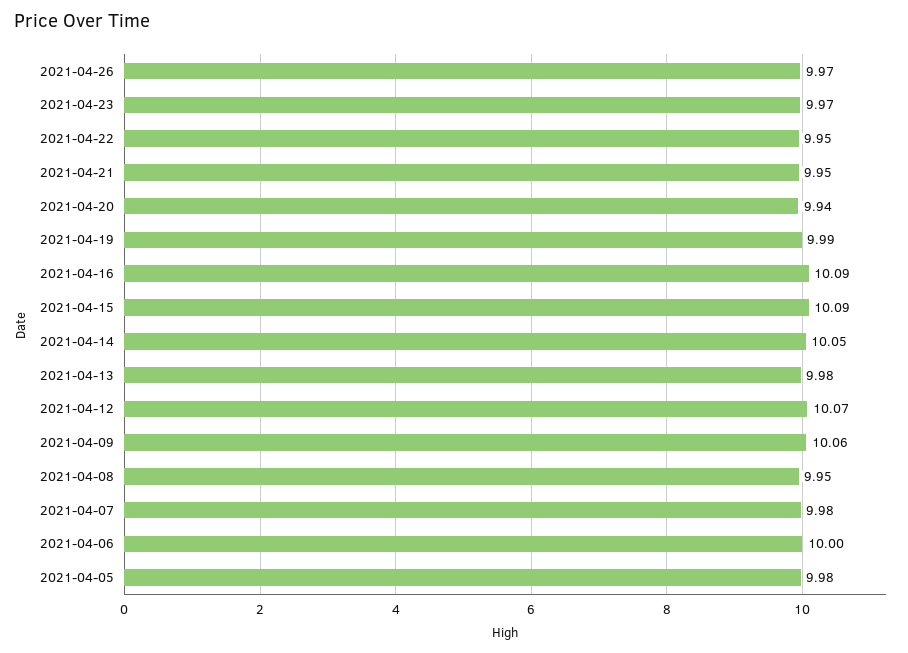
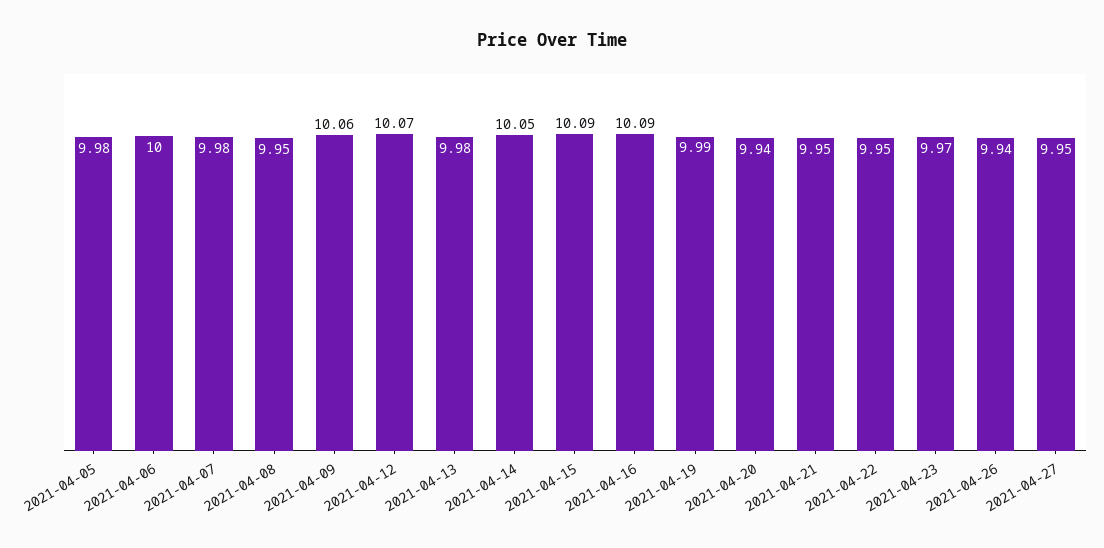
2021-04-26: 9.97 -> 9.94
2021-04-27: none -> 9.95

